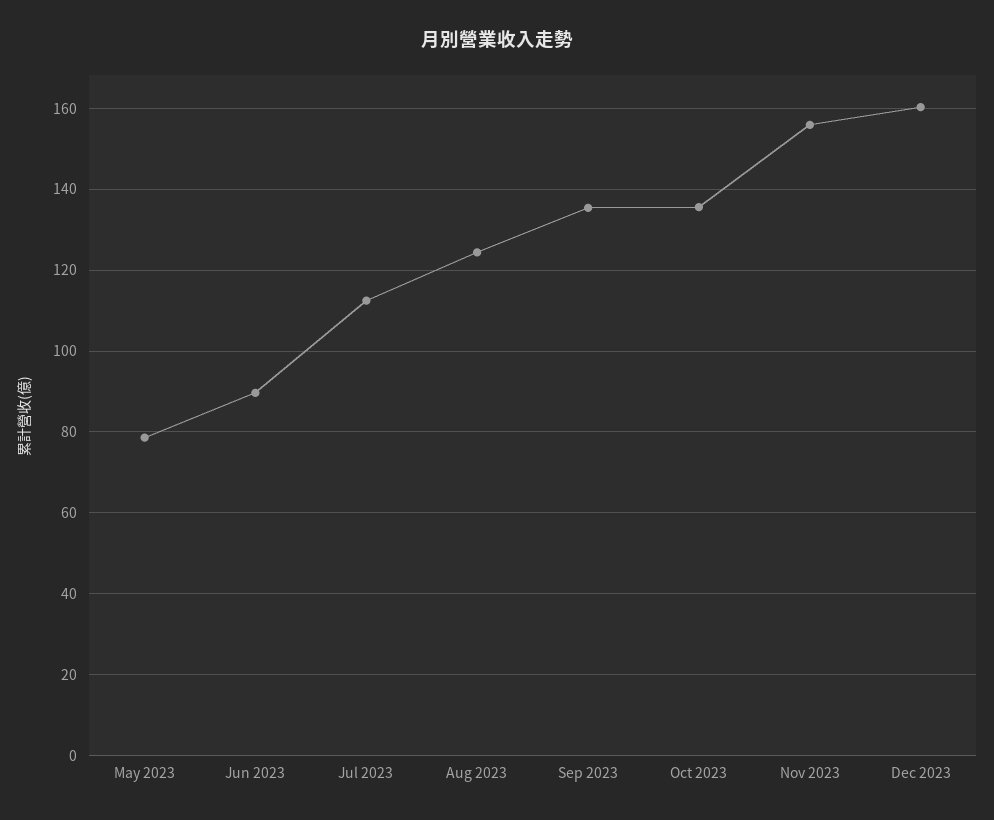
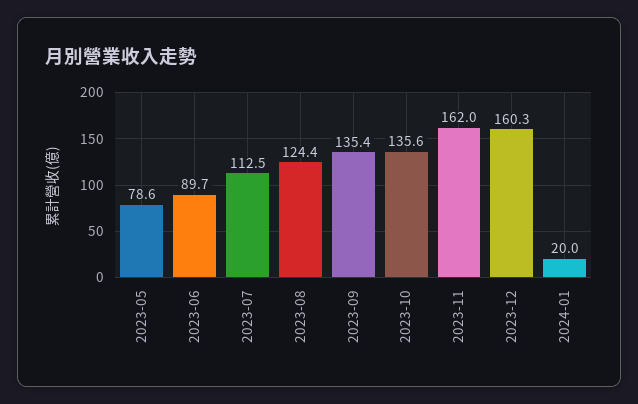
Nov 2023: 156 -> 162
2024-01: none -> 20

